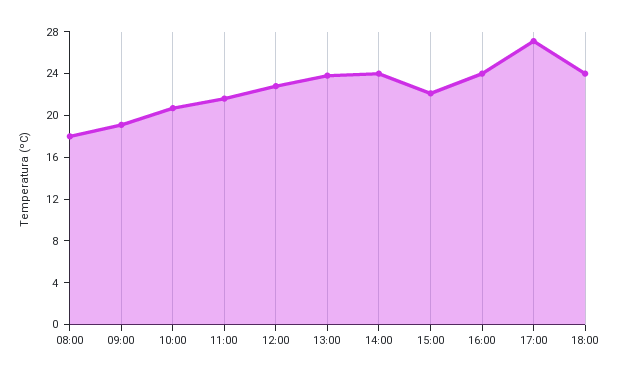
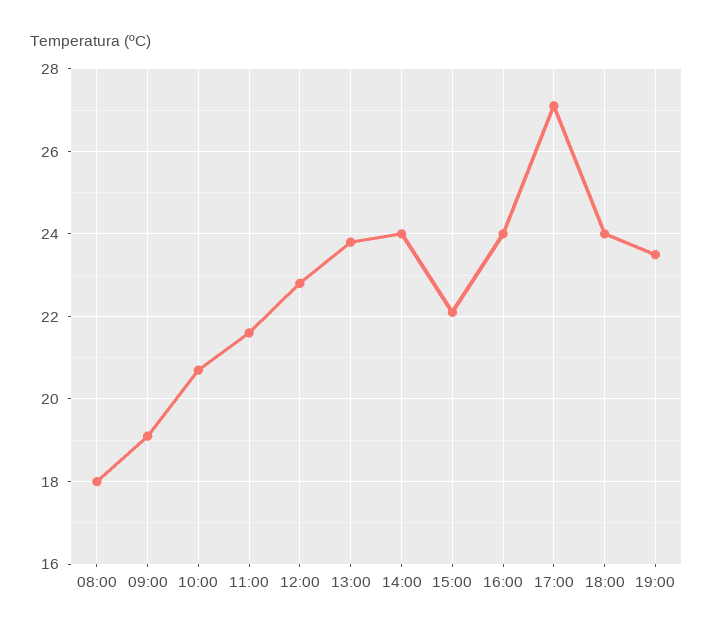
19:00: none -> 23.5

